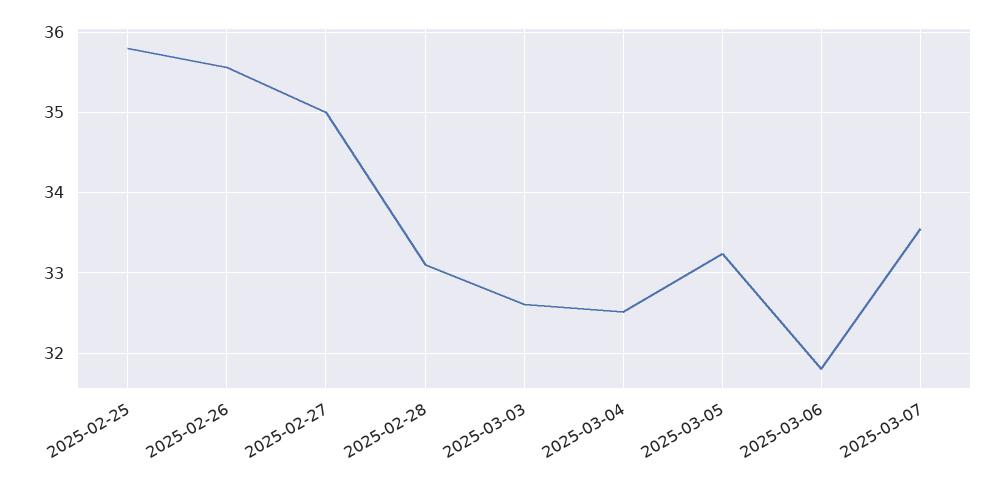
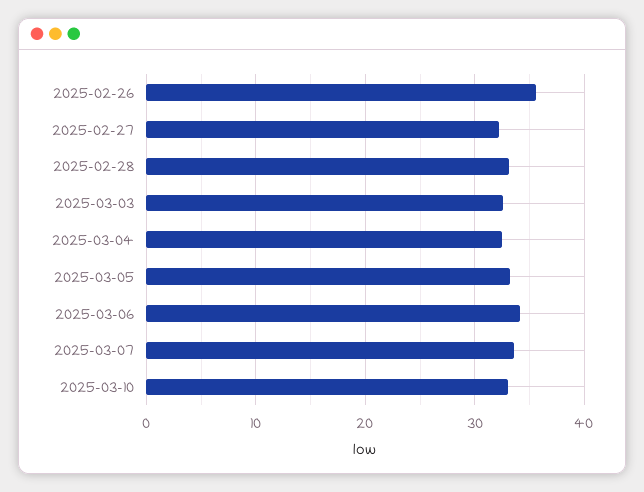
2025-02-25: 35.8 -> none
2025-02-27: 35 -> 32
2025-03-06: 31.8 -> 34
2025-03-10: none -> 33

